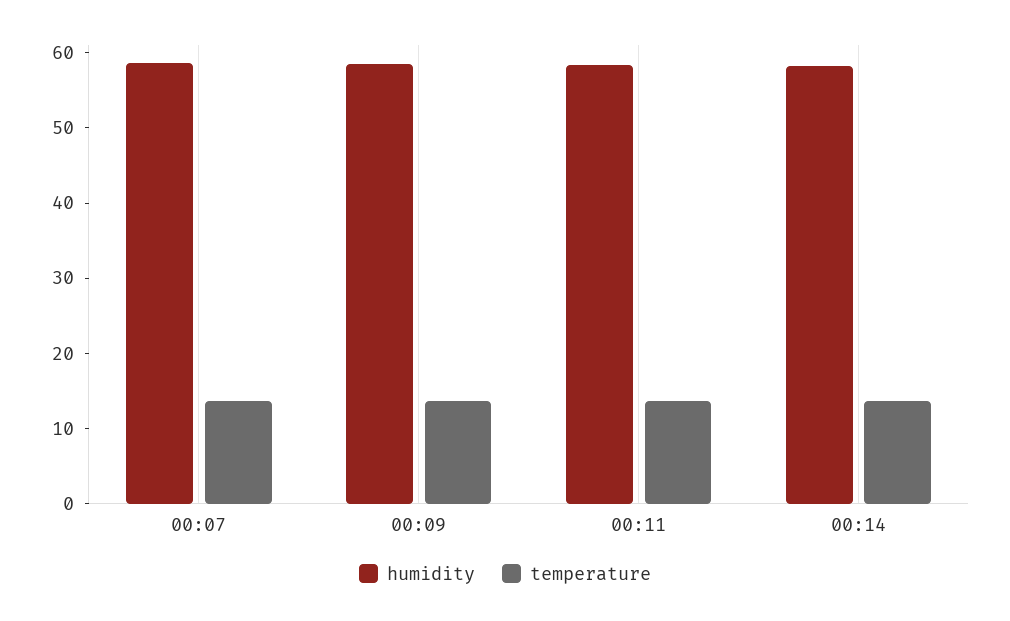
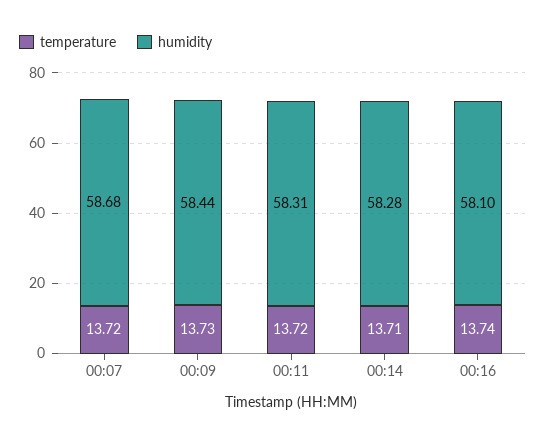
temperature, 00:16: none -> 13.74
humidity, 00:16: none -> 58.1

